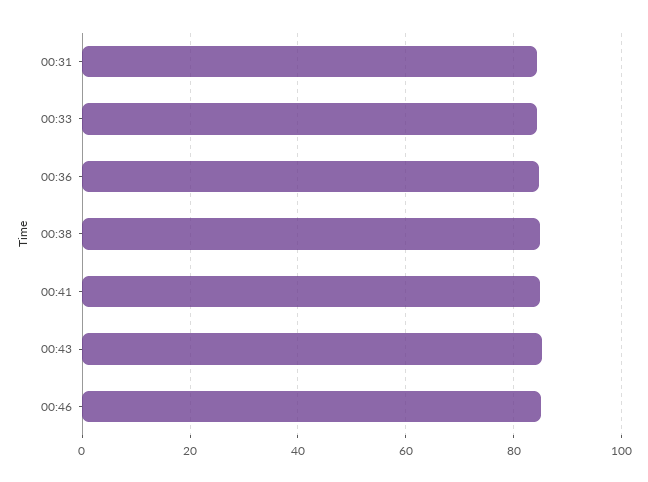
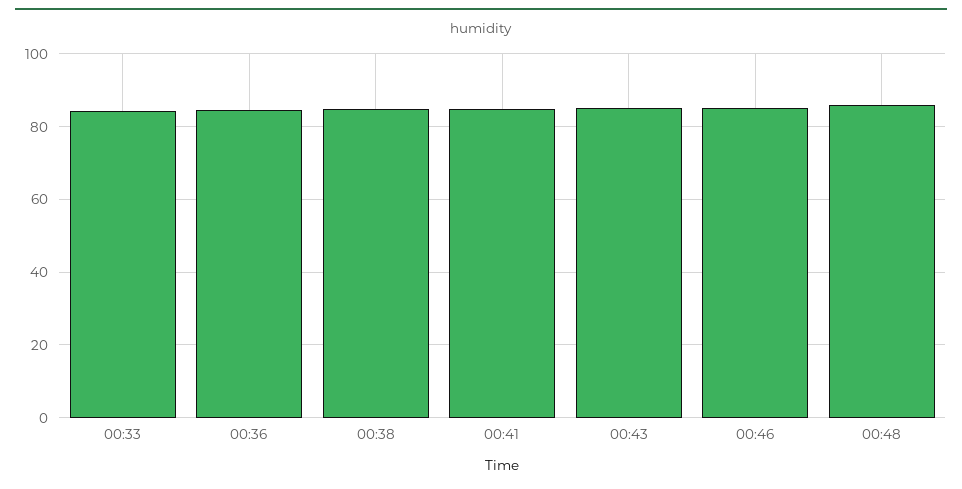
00:31: 84 -> none
00:48: none -> 86

